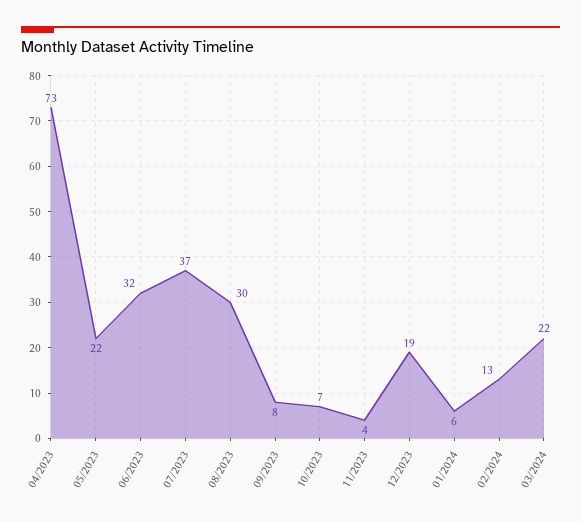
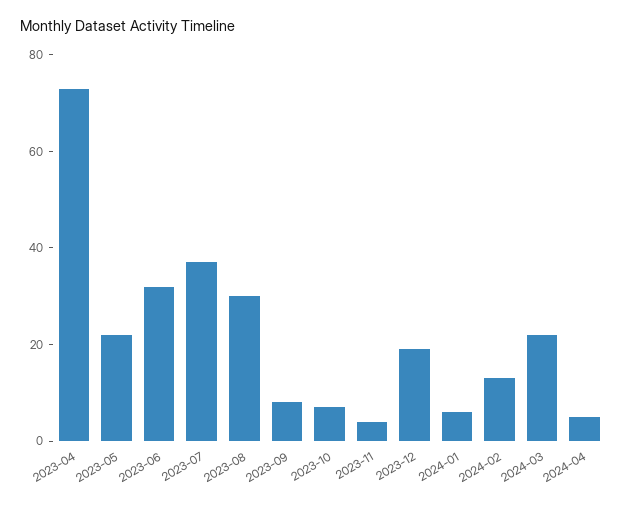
2024-04: none -> 5

